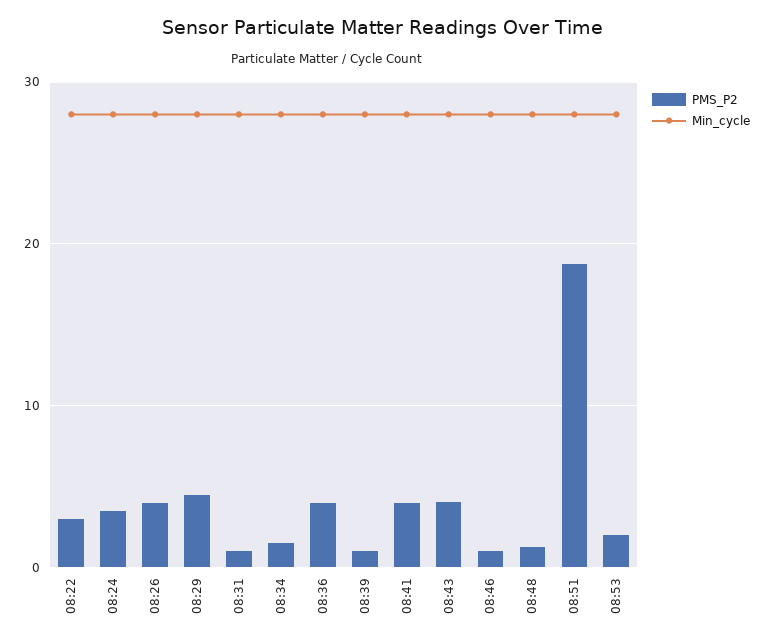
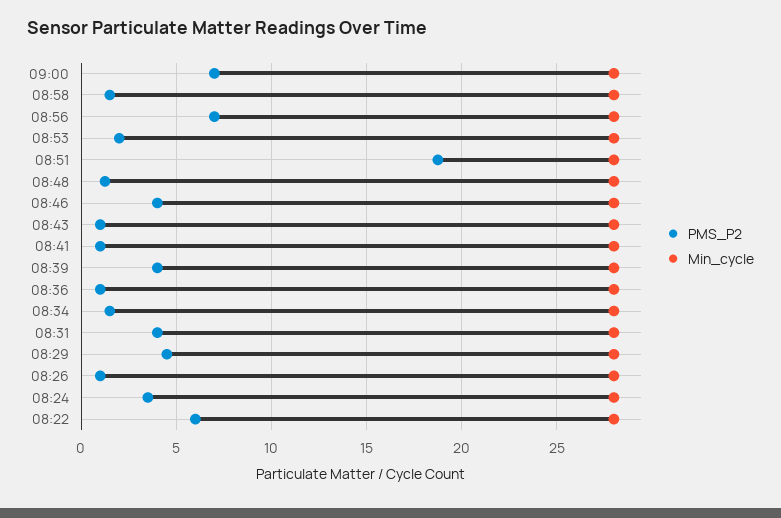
PMS_P2, 08:22: 3 -> 6
PMS_P2, 08:26: 4 -> 1
PMS_P2, 08:31: 1 -> 4
PMS_P2, 08:36: 4 -> 1
PMS_P2, 08:39: 1 -> 4
PMS_P2, 08:41: 4 -> 1
PMS_P2, 08:43: 4 -> 1
PMS_P2, 08:46: 1 -> 4
PMS_P2, 09:00: none -> 7
Min_cycle, 09:00: none -> 28
PMS_P2, 08:58: none -> 1.5
Min_cycle, 08:58: none -> 28
PMS_P2, 08:56: none -> 7
Min_cycle, 08:56: none -> 28

